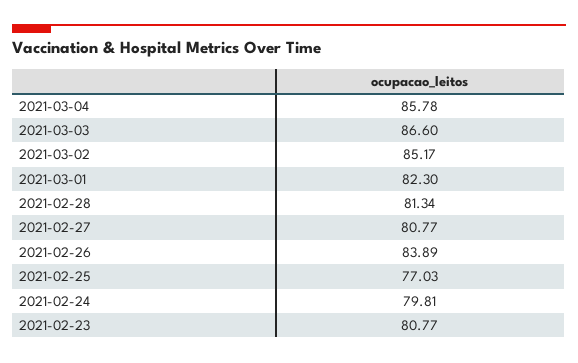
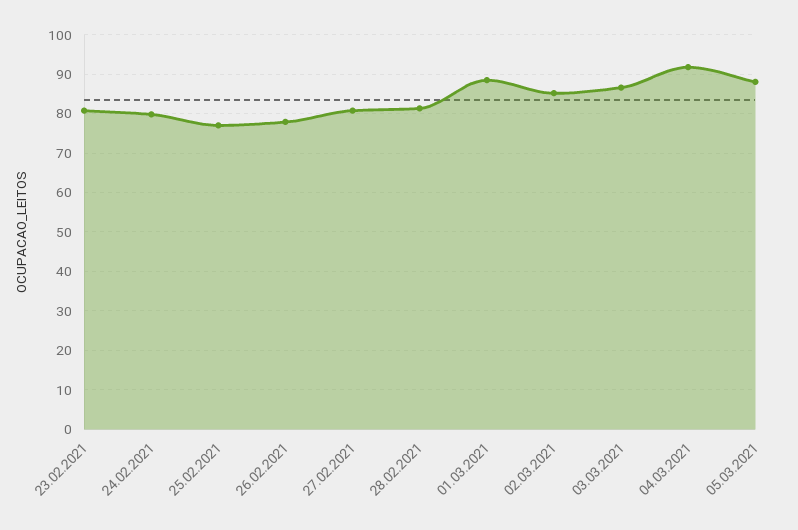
2021-03-04: 85.78 -> 92
2021-03-01: 82.3 -> 88
2021-02-26: 83.89 -> 78
05.03.2021: none -> 88

